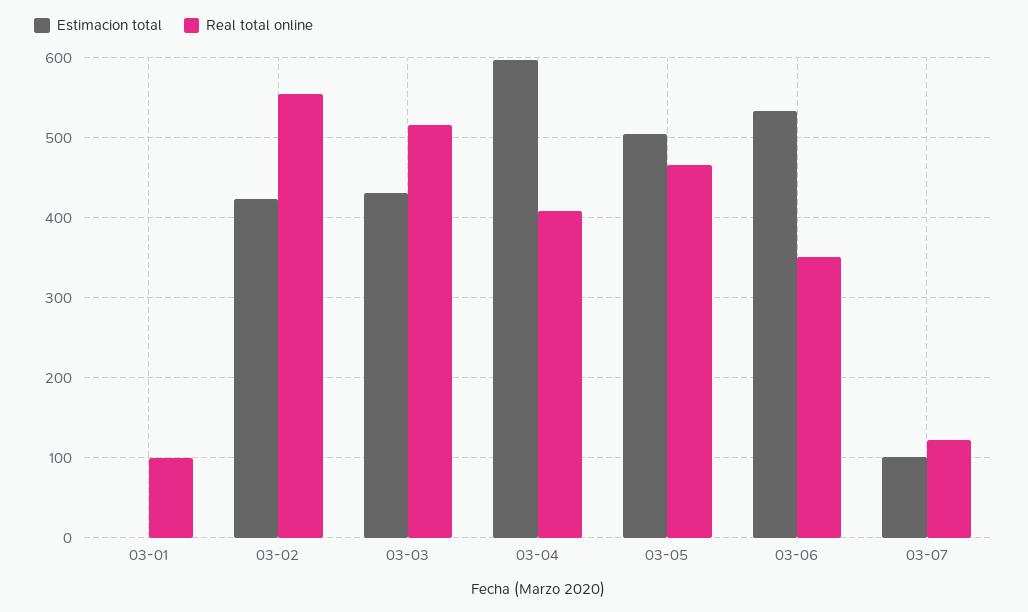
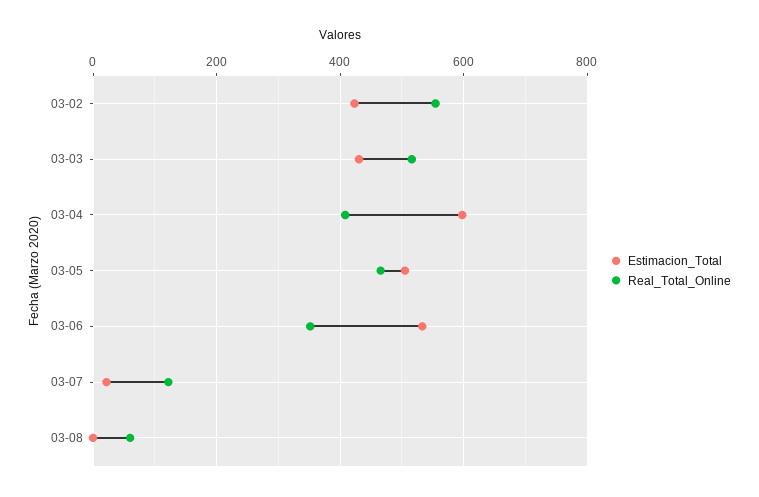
Estimacion total, 03-01: 0 -> none
Real total online, 03-01: 100 -> none
Estimacion total, 03-07: 100 -> 20
Estimacion total, 03-08: none -> 0
Real total online, 03-08: none -> 60

